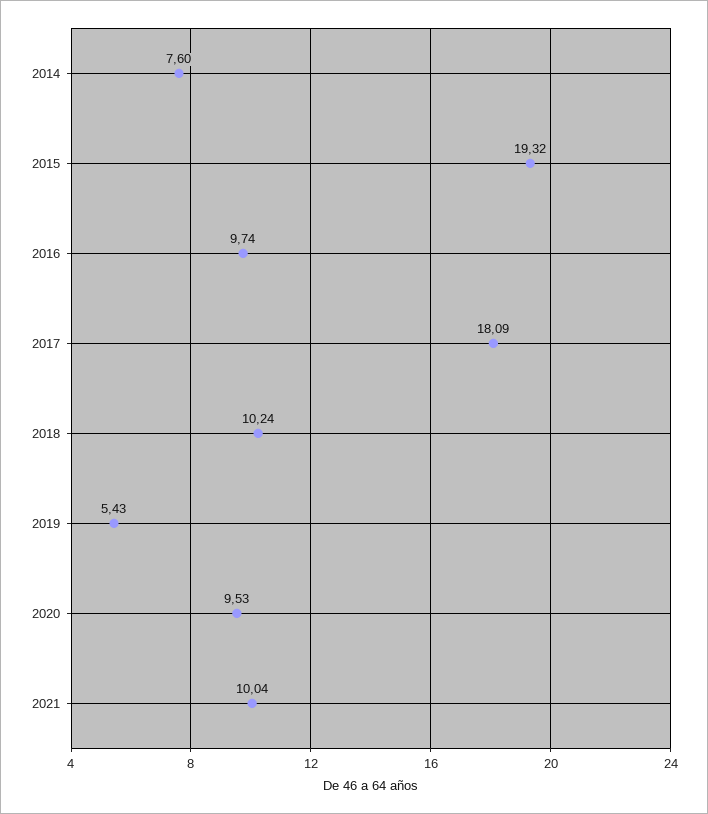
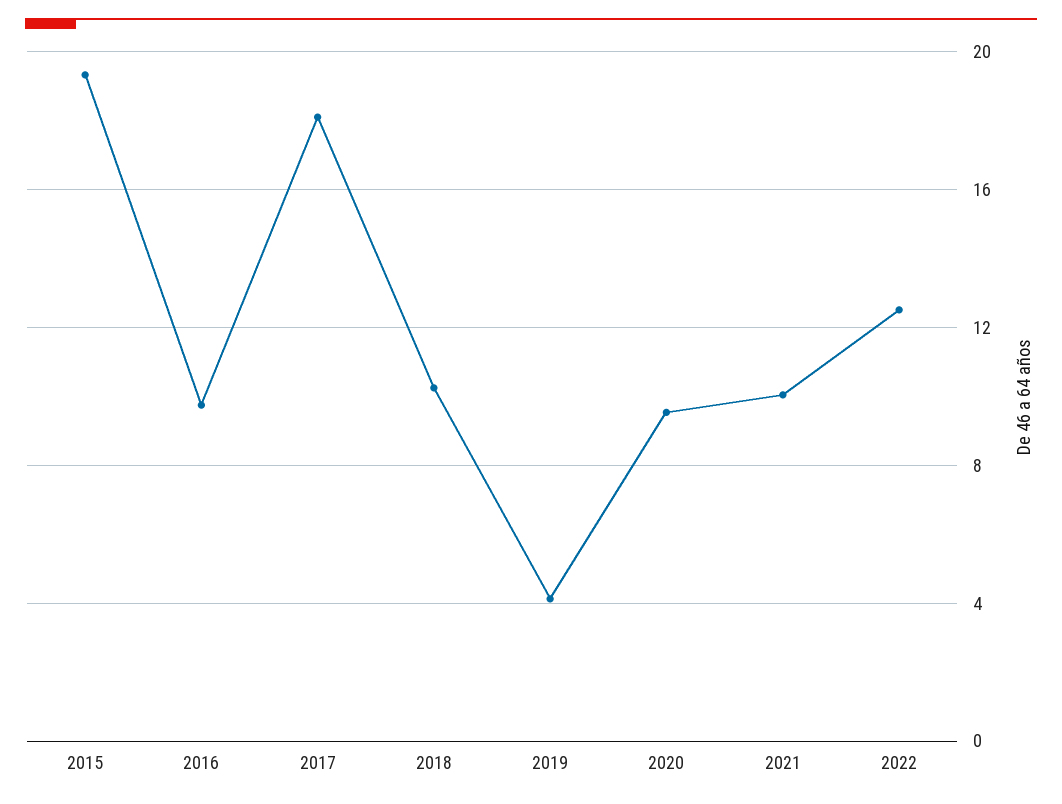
2014: 7.6 -> none
2019: 5.43 -> 4
2022: none -> 12.5

